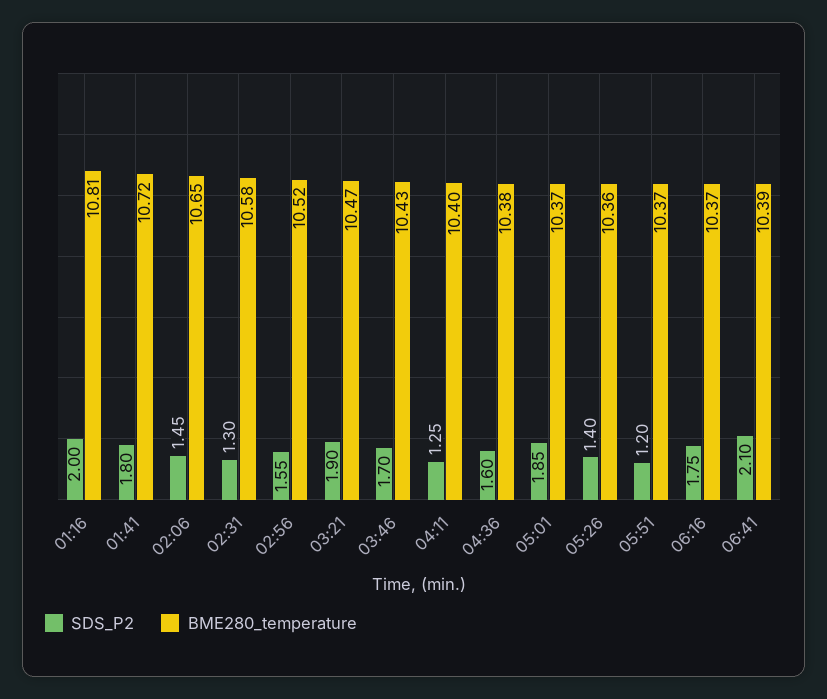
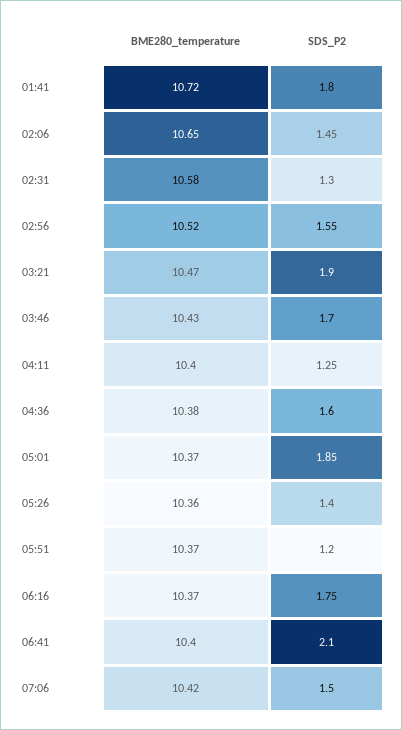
SDS_P2, 01:16: 2 -> none
BME280_temperature, 01:16: 10.81 -> none
BME280_temperature, 06:41: 10.39 -> 10.4
BME280_temperature, 07:06: none -> 10.42
SDS_P2, 07:06: none -> 1.5

